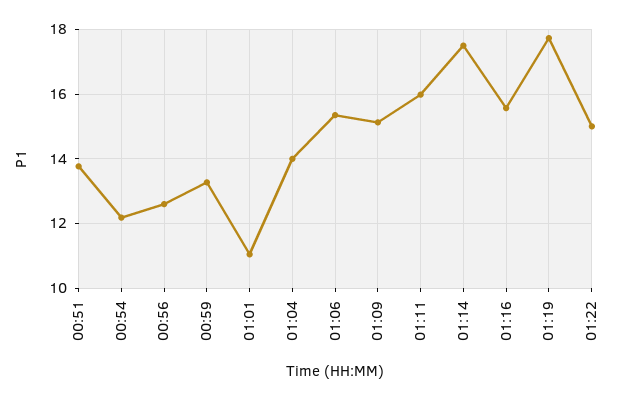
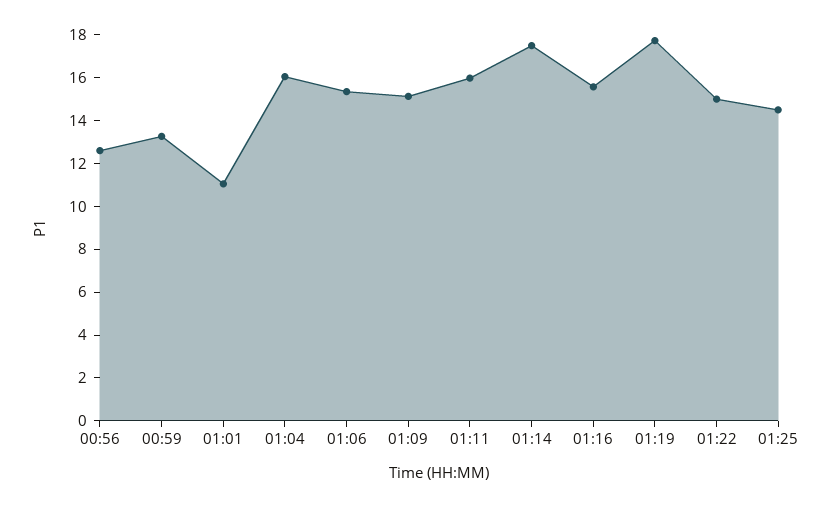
00:51: 13.8 -> none
00:54: 12.2 -> none
01:04: 14 -> 16
01:25: none -> 14.5

